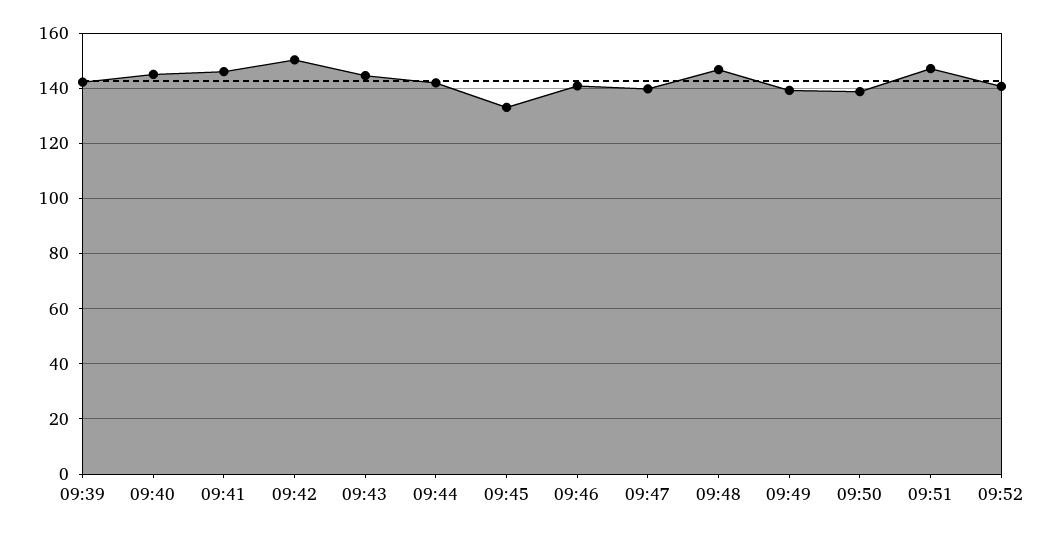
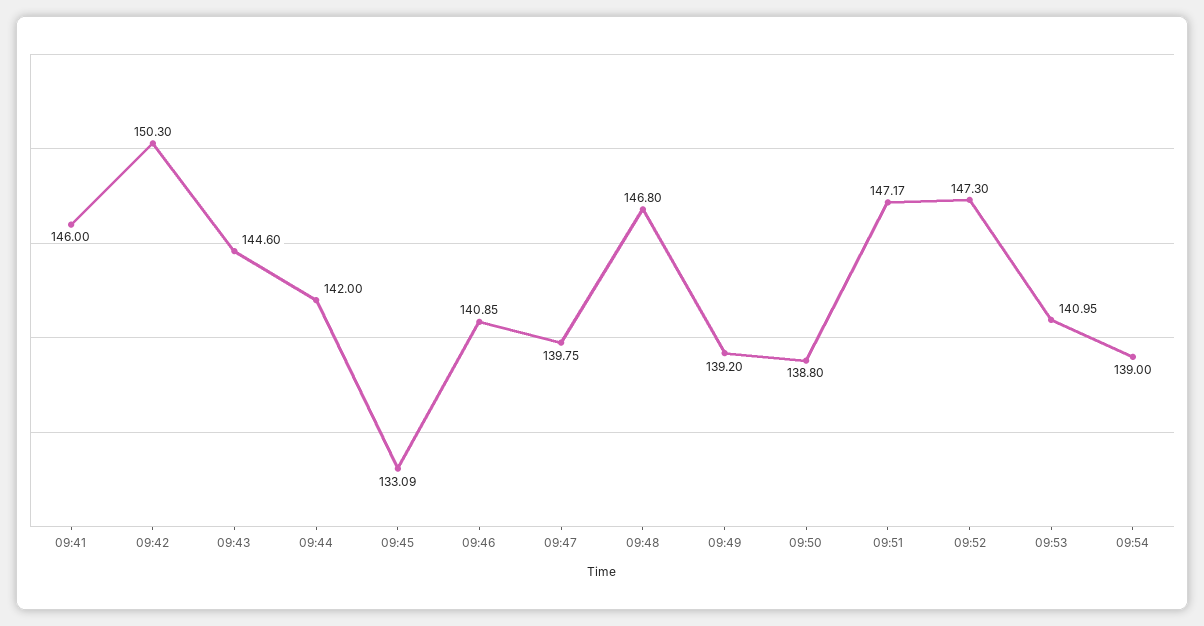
09:39: 142.5 -> none
09:40: 145 -> none
09:52: 140 -> 147.3
09:53: none -> 140.95
09:54: none -> 139

